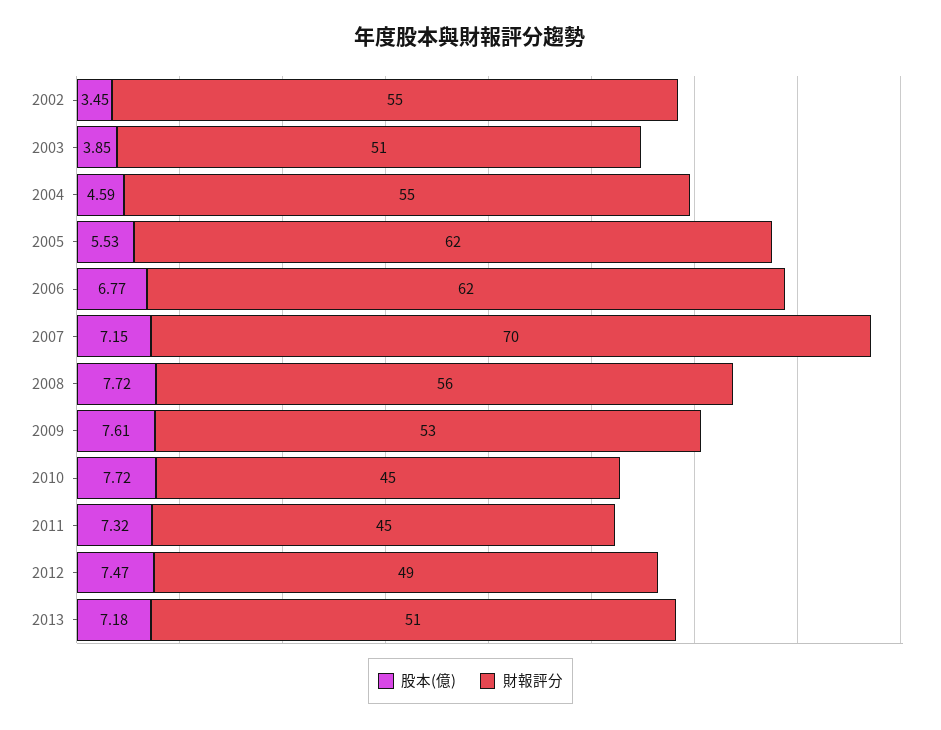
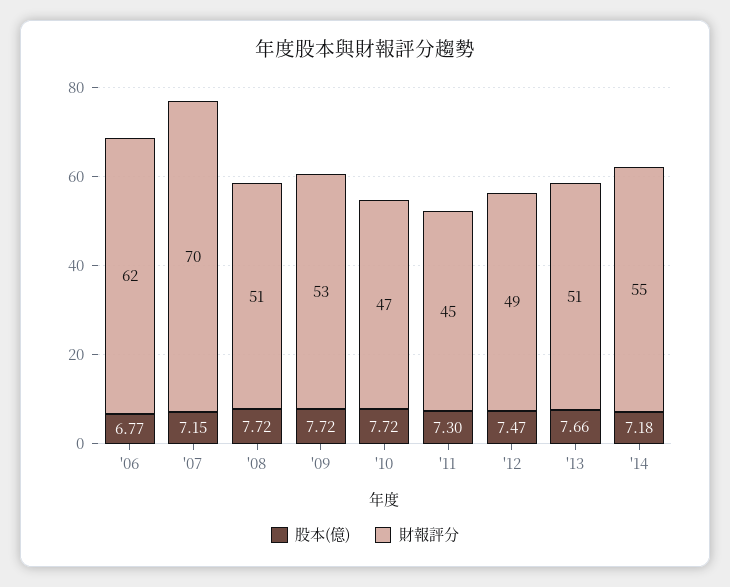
股本(億), 2002: 3.45 -> none
財報評分, 2002: 55 -> none
股本(億), 2003: 3.85 -> none
財報評分, 2003: 51 -> none
股本(億), 2004: 4.59 -> none
財報評分, 2004: 55 -> none
股本(億), 2005: 5.53 -> none
財報評分, 2005: 62 -> none
財報評分, 2008: 56 -> 51
股本(億), 2009: 7.61 -> 7.72
財報評分, 2010: 45 -> 47
股本(億), 2011: 7.32 -> 7.3
股本(億), 2013: 7.18 -> 7.66
股本(億), '14: none -> 7.18
財報評分, '14: none -> 55

